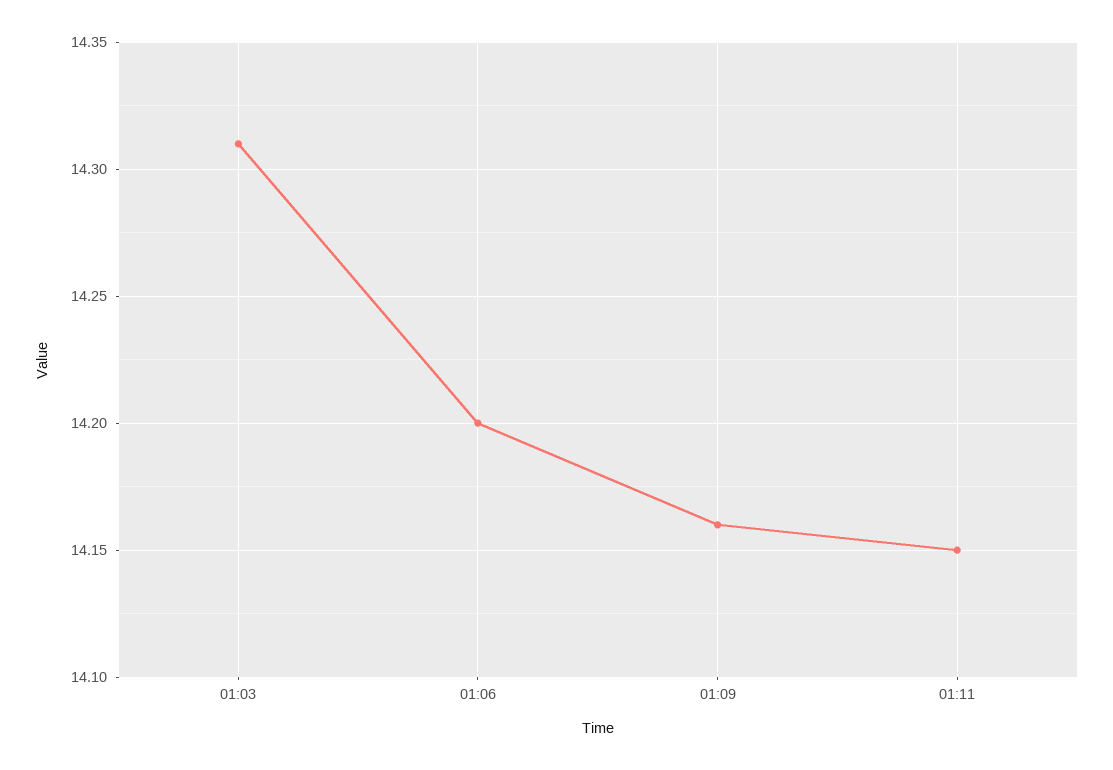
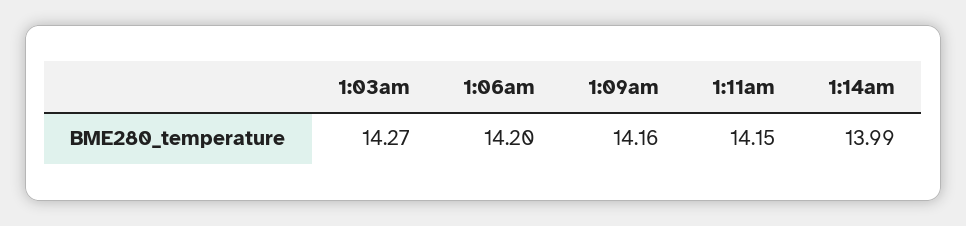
01:03: 14.31 -> 14.27
1:14am: none -> 13.99

